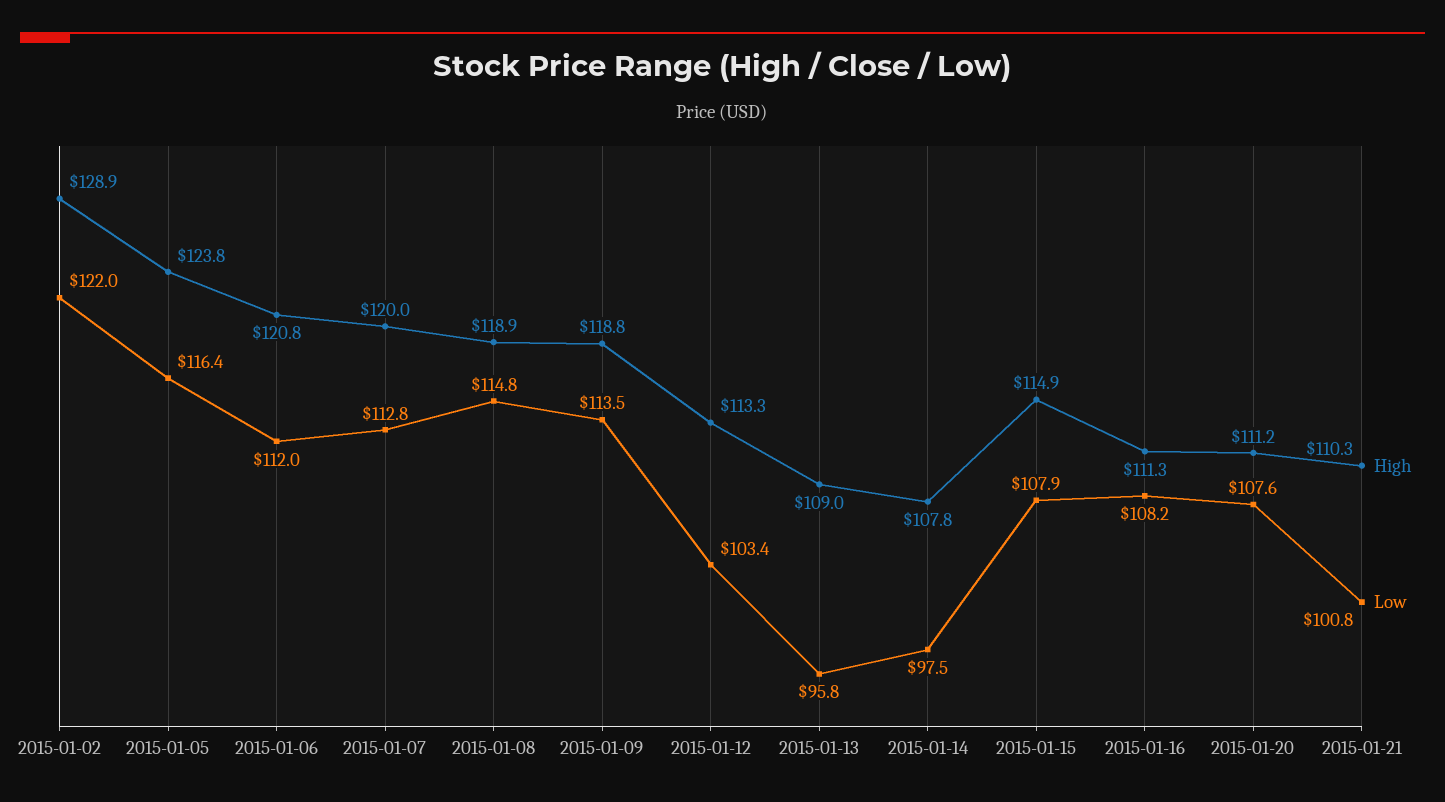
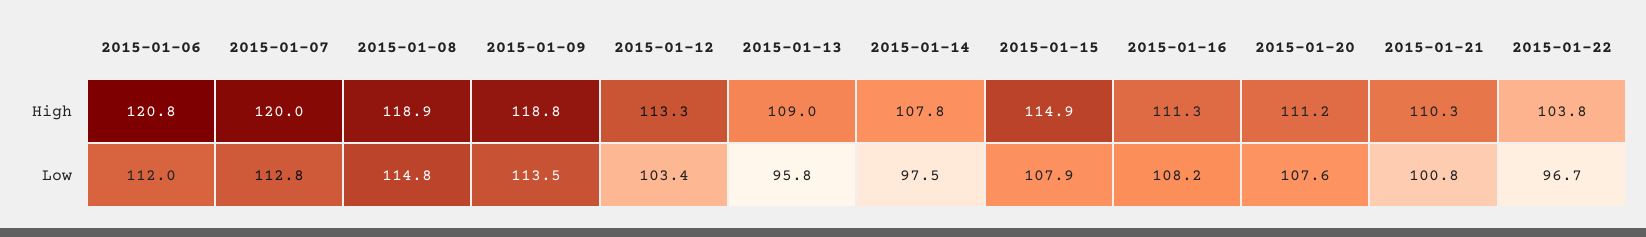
High, 2015-01-02: 128.9 -> none
Low, 2015-01-02: 122 -> none
High, 2015-01-05: 123.8 -> none
Low, 2015-01-05: 116.4 -> none
High, 2015-01-22: none -> 103.8
Low, 2015-01-22: none -> 96.7

